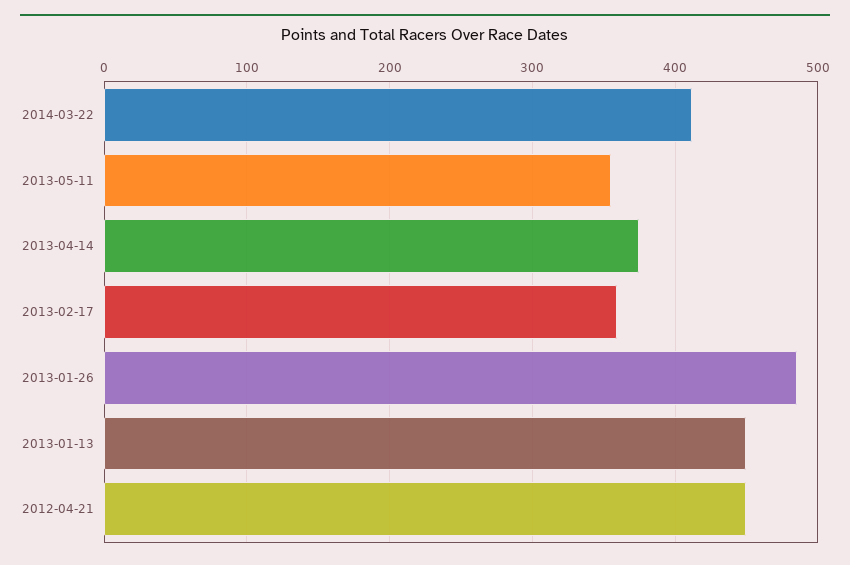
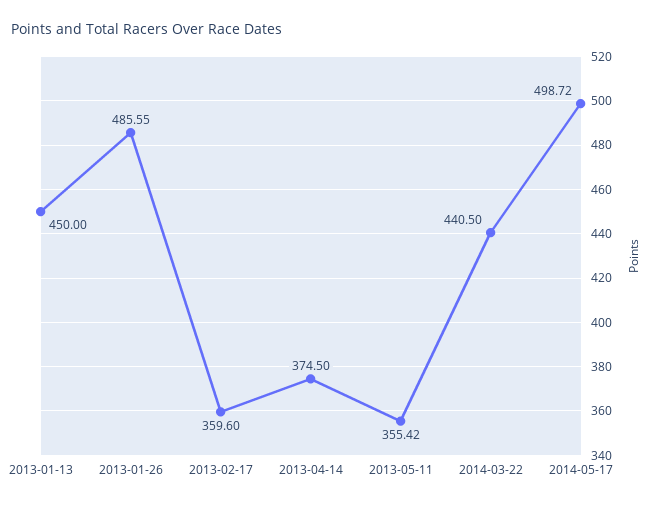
2014-03-22: 410 -> 440.5
2012-04-21: 450 -> none
2014-05-17: none -> 498.72

